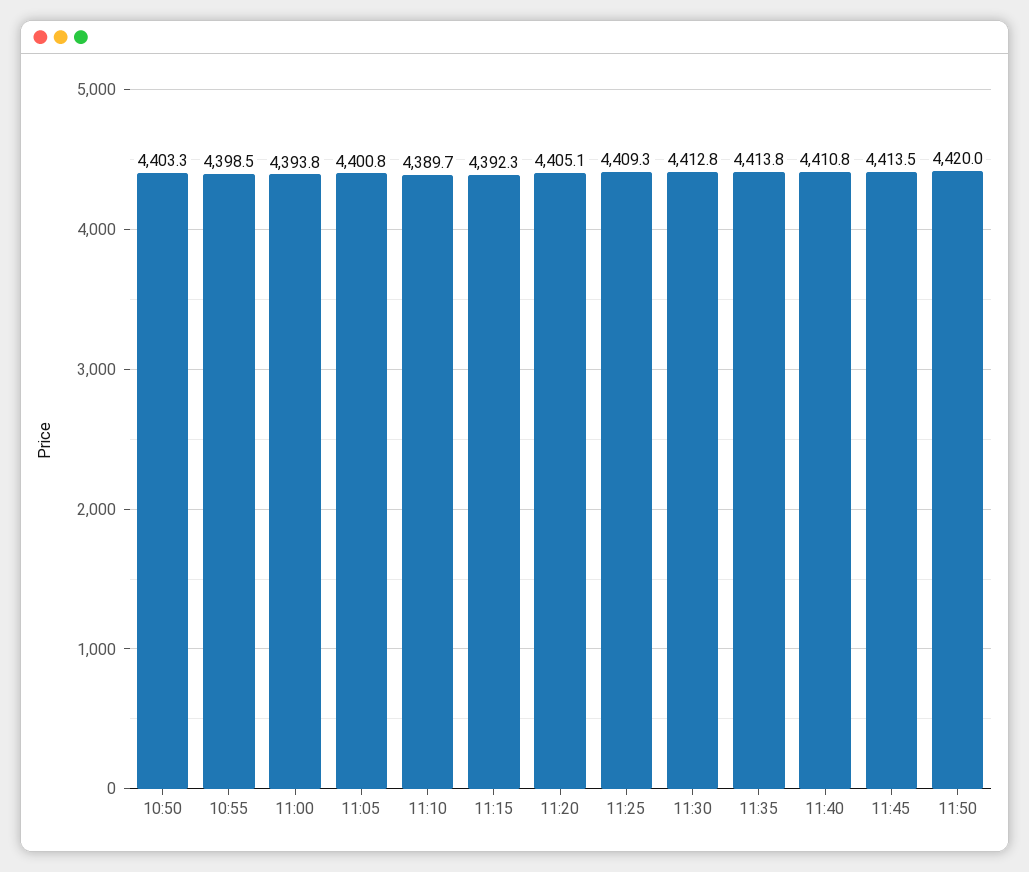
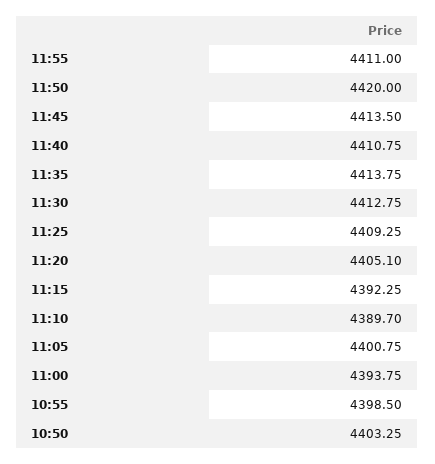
11:55: none -> 4411

